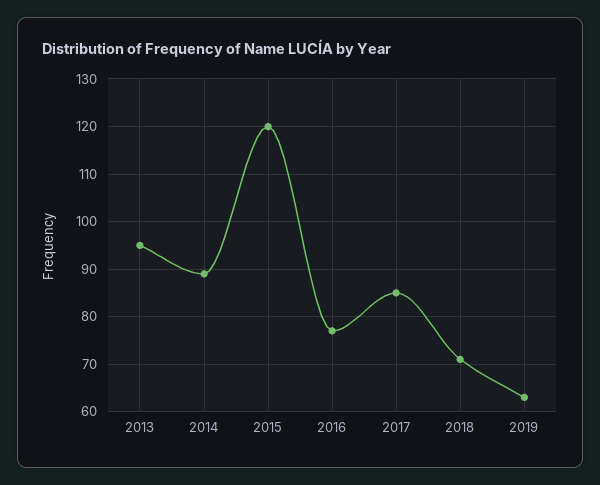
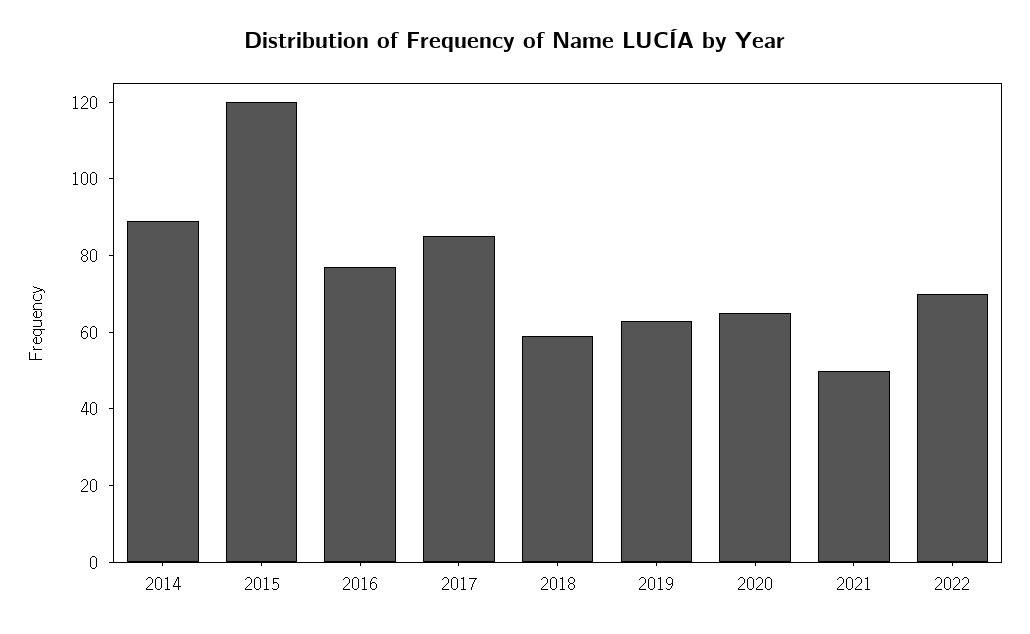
2013: 95 -> none
2018: 70 -> 60
2020: none -> 65
2021: none -> 50
2022: none -> 70

